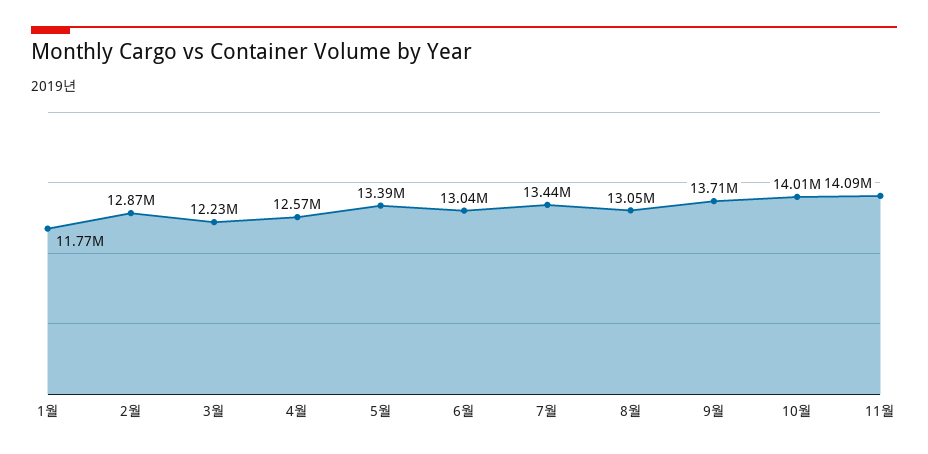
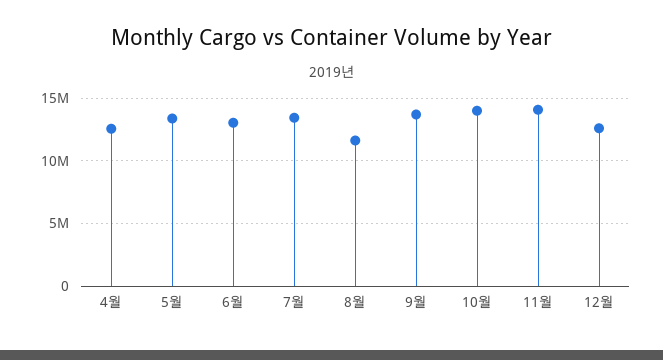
1월: 11770000 -> none
2월: 12870000 -> none
3월: 12230000 -> none
8월: 13050000 -> 11500000
12월: none -> 12500000

